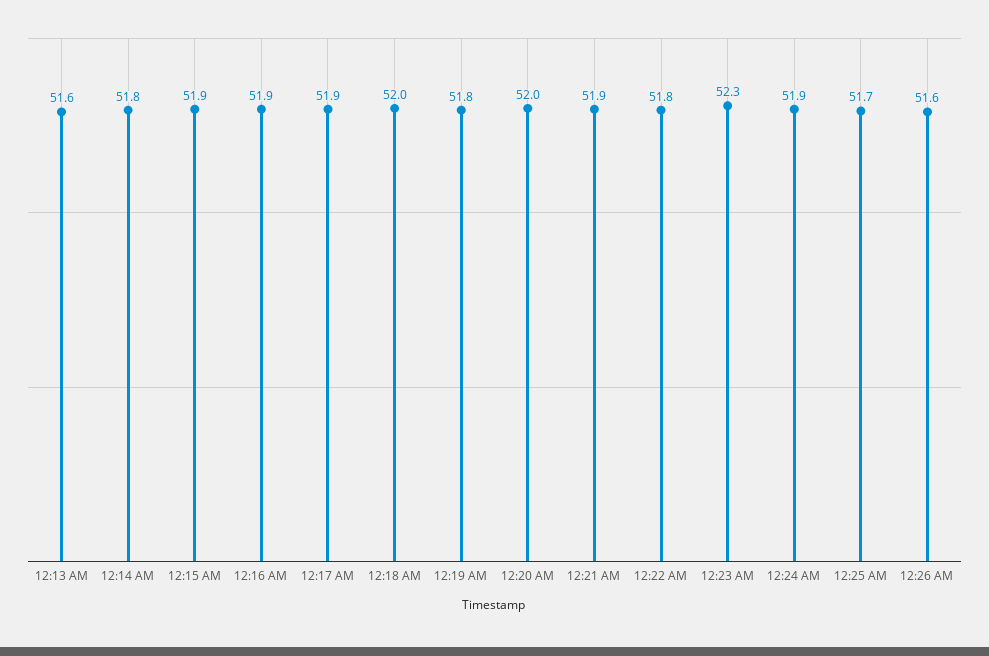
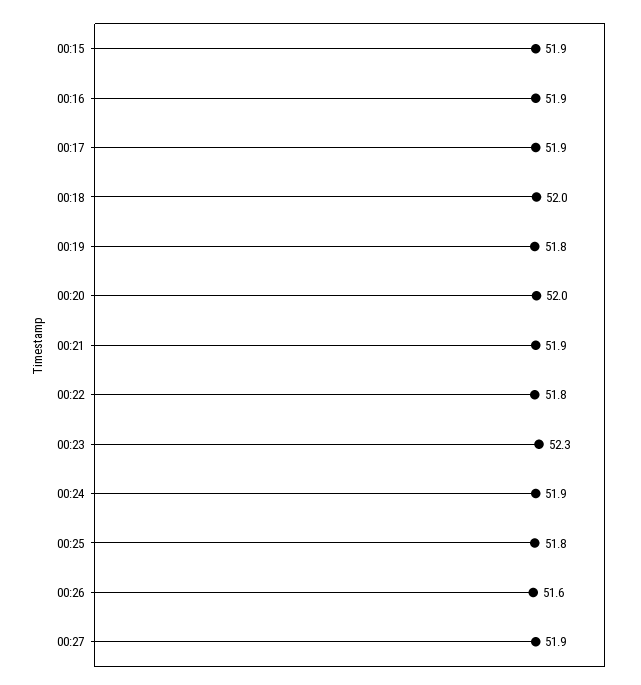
12:13 AM: 51.6 -> none
12:14 AM: 51.8 -> none
12:25 AM: 51.7 -> 51.8
00:27: none -> 51.9

